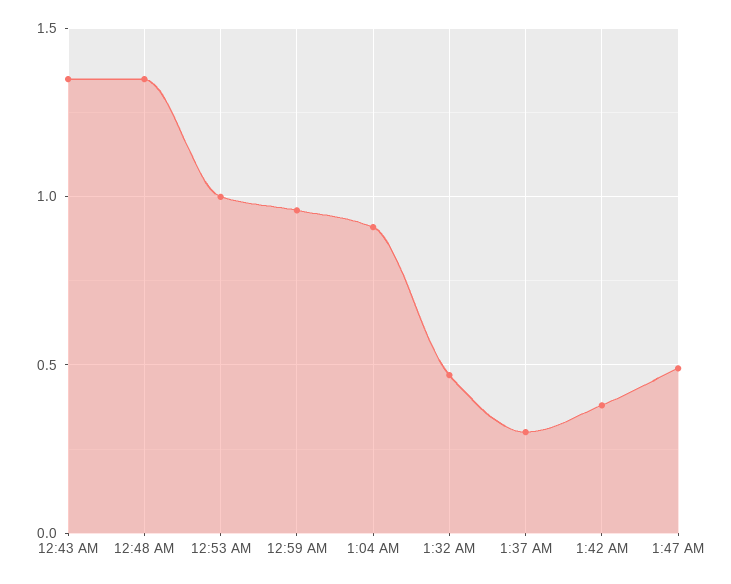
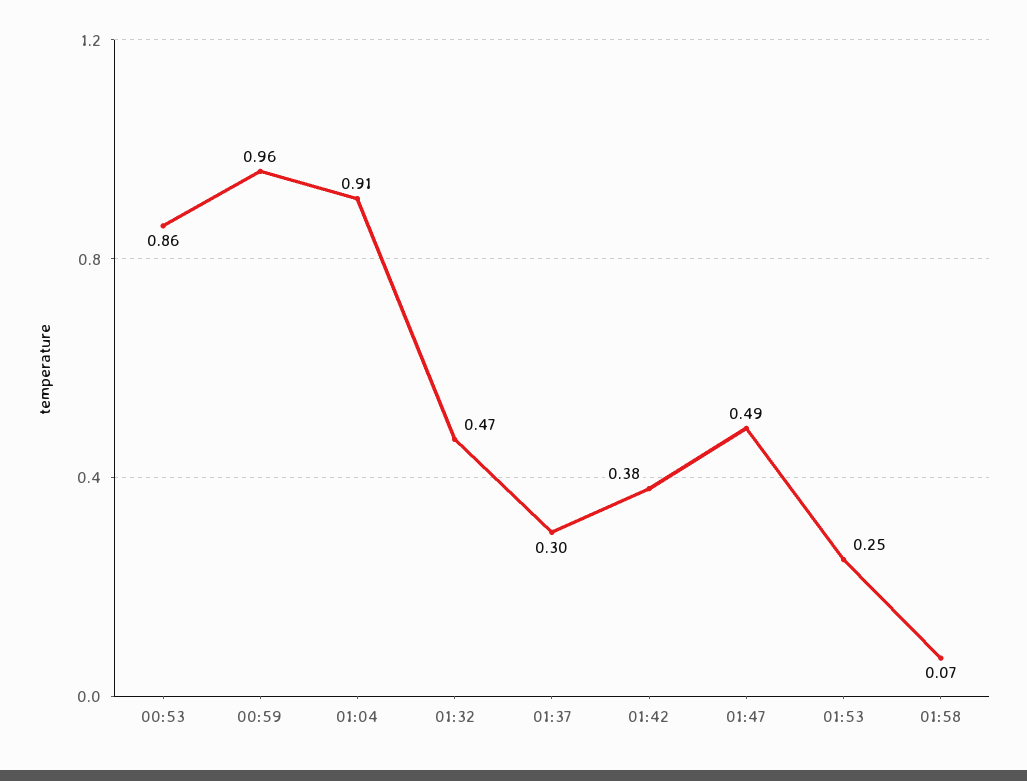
12:43 AM: 1.35 -> none
12:48 AM: 1.35 -> none
12:53 AM: 1 -> 0.86
01:53: none -> 0.25
01:58: none -> 0.07

